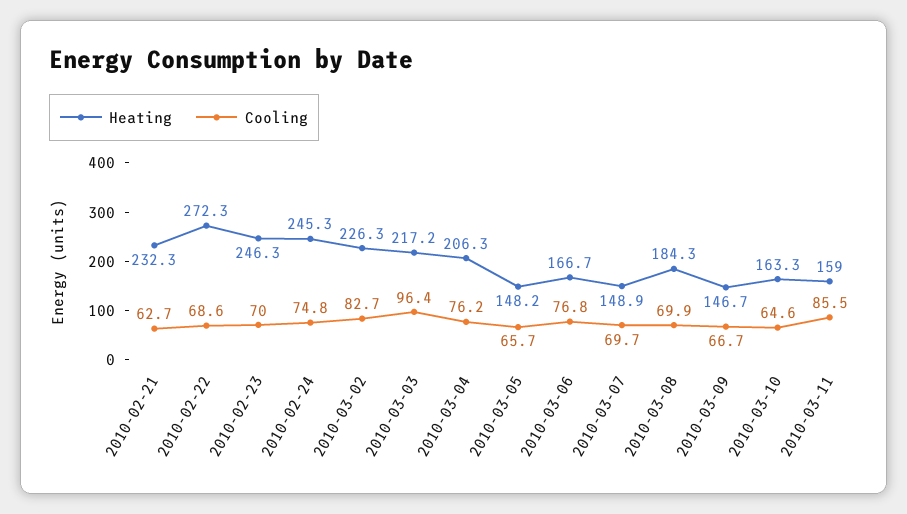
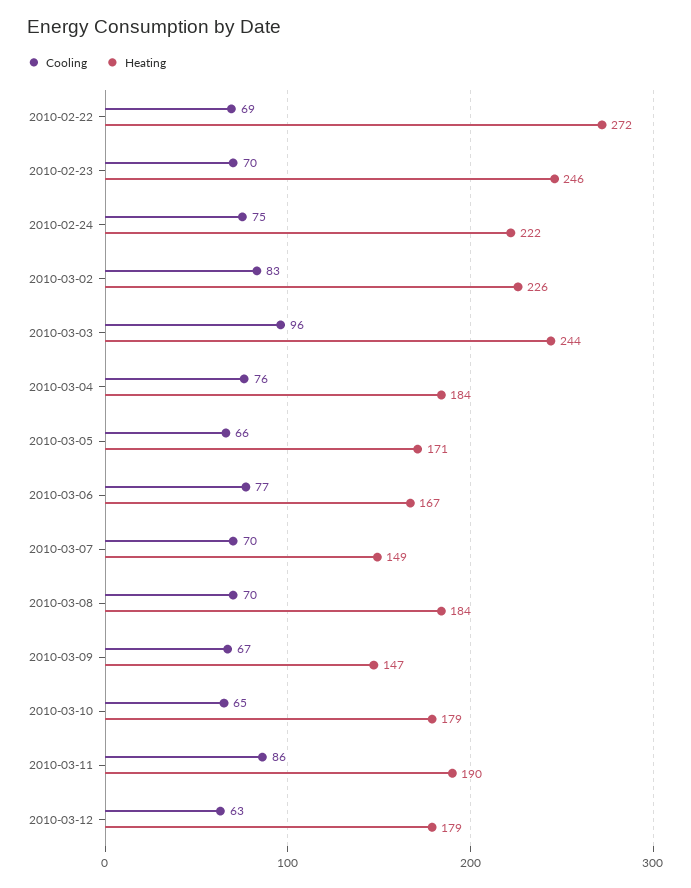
Heating, 2010-02-21: 232.3 -> none
Cooling, 2010-02-21: 62.7 -> none
Heating, 2010-02-24: 245.3 -> 222
Heating, 2010-03-03: 217.2 -> 244
Heating, 2010-03-04: 206.3 -> 184
Heating, 2010-03-05: 148.2 -> 171
Heating, 2010-03-10: 163.3 -> 179
Heating, 2010-03-11: 159 -> 190
Cooling, 2010-03-12: none -> 63
Heating, 2010-03-12: none -> 179

